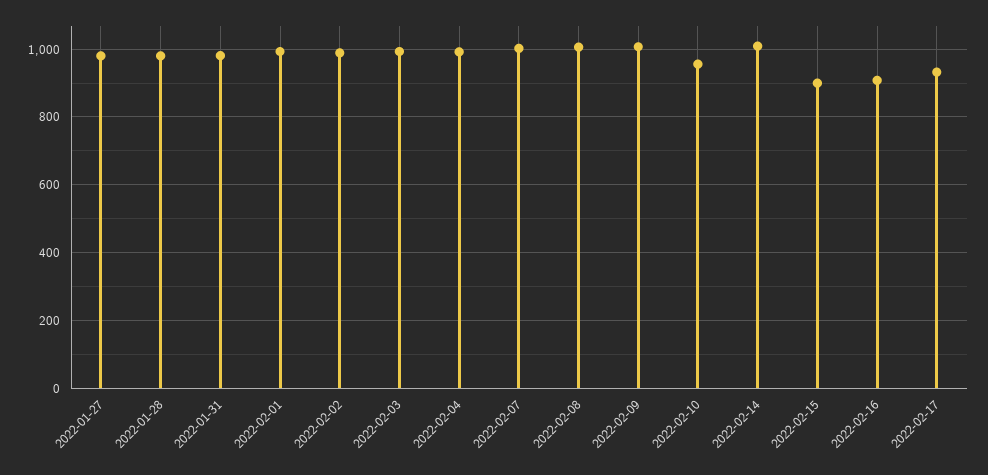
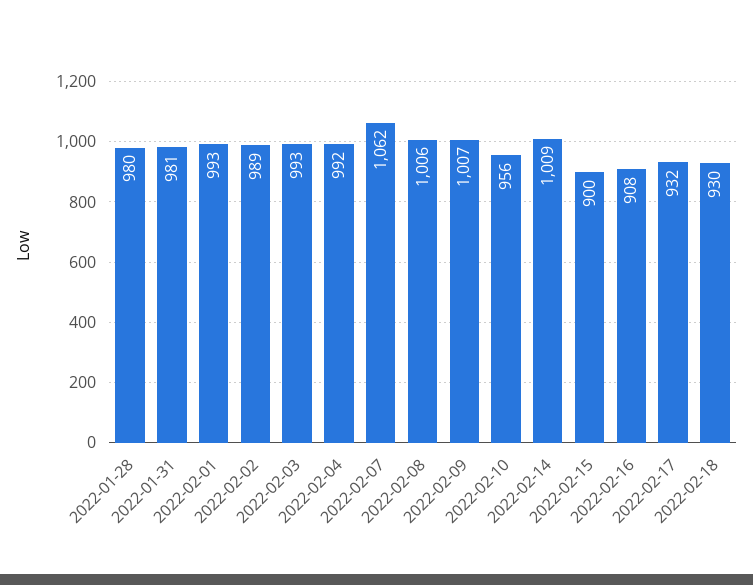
2022-01-27: 980 -> none
2022-02-07: 1000 -> 1062
2022-02-18: none -> 930

